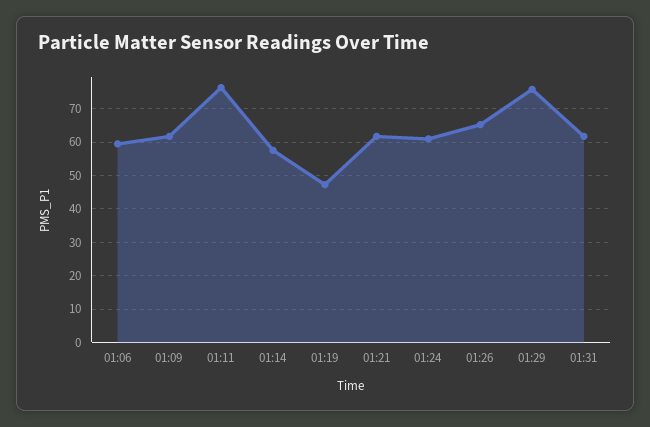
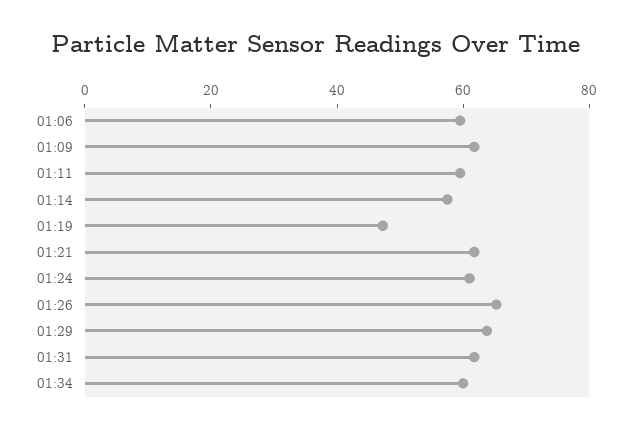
01:11: 76 -> 60
01:29: 76 -> 65
01:34: none -> 60

